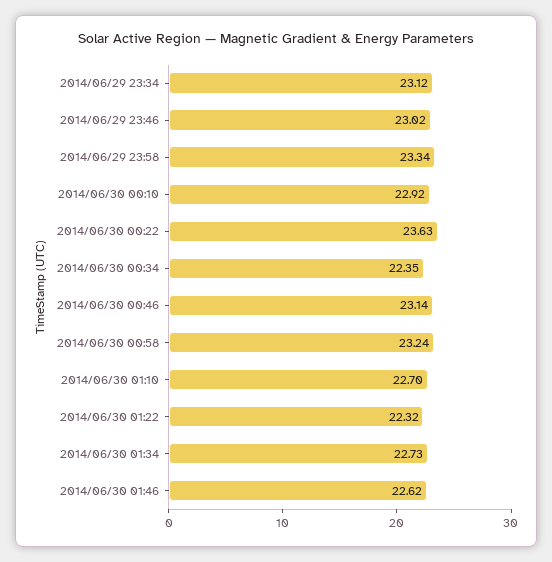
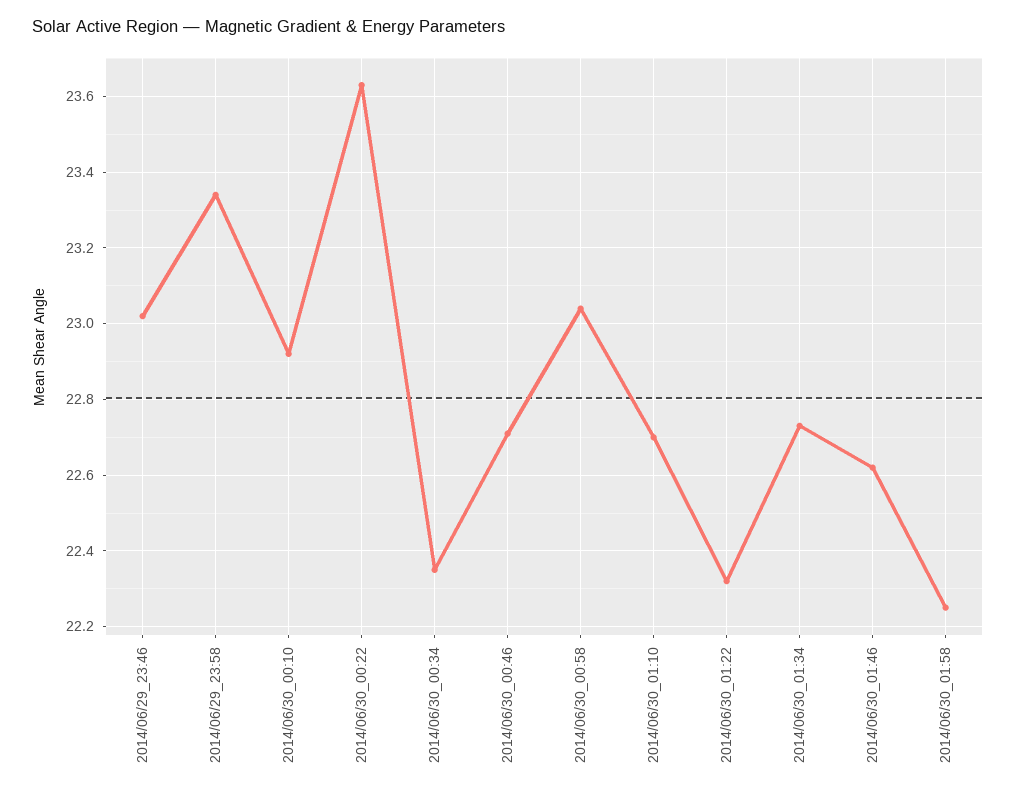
2014/06/29 23:34: 23.12 -> none
2014/06/30 00:46: 23.14 -> 22.7
2014/06/30 00:58: 23.24 -> 23.05
2014/06/30_01:58: none -> 22.25

